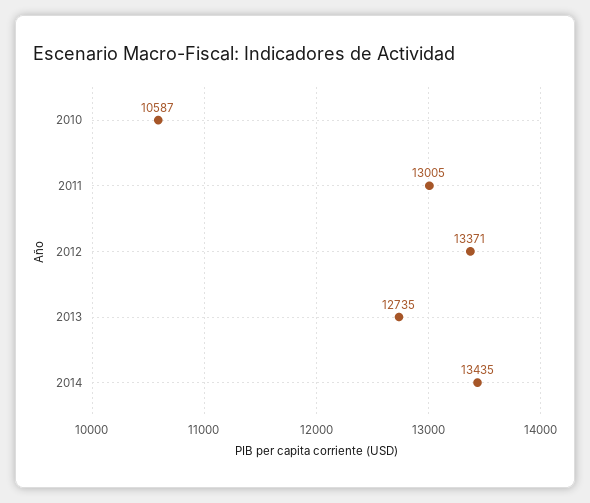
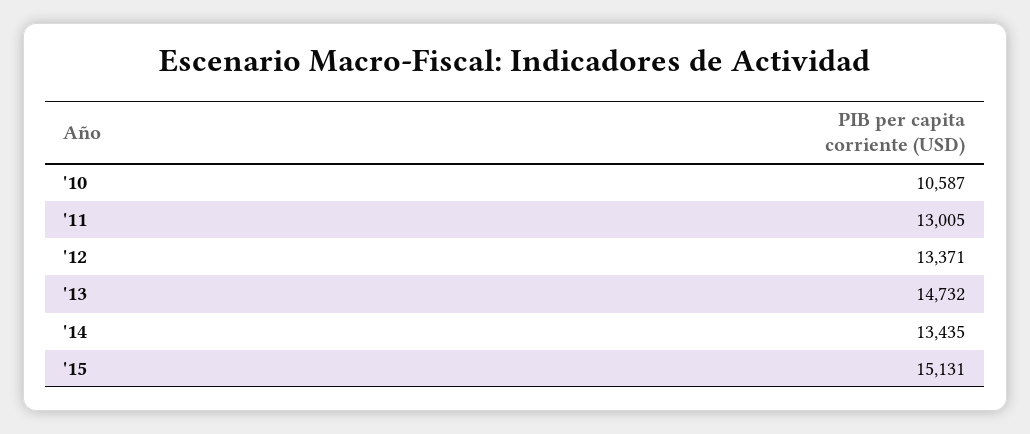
2013: 12735 -> 14732
'15: none -> 15131

